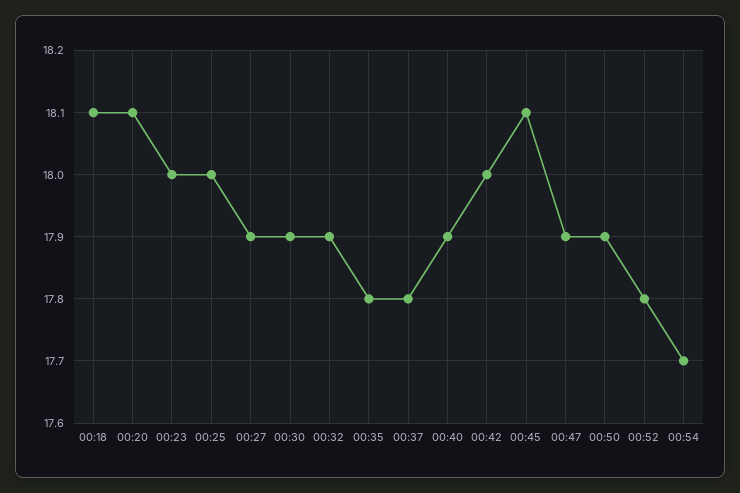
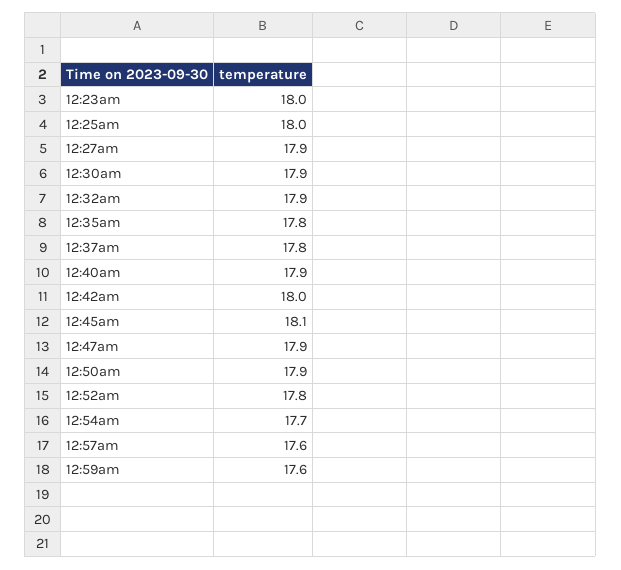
00:18: 18.1 -> none
00:20: 18.1 -> none
12:57am: none -> 17.6
12:59am: none -> 17.6

